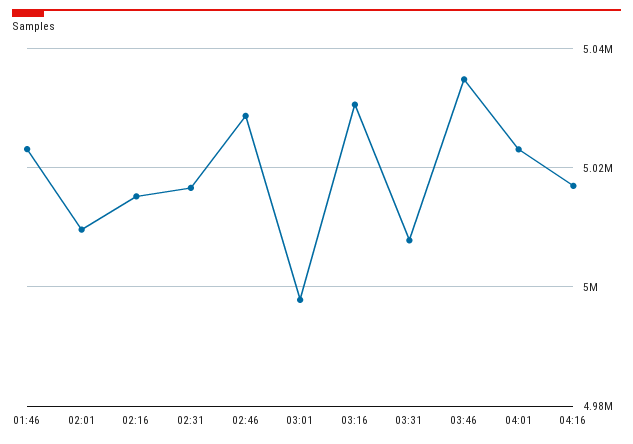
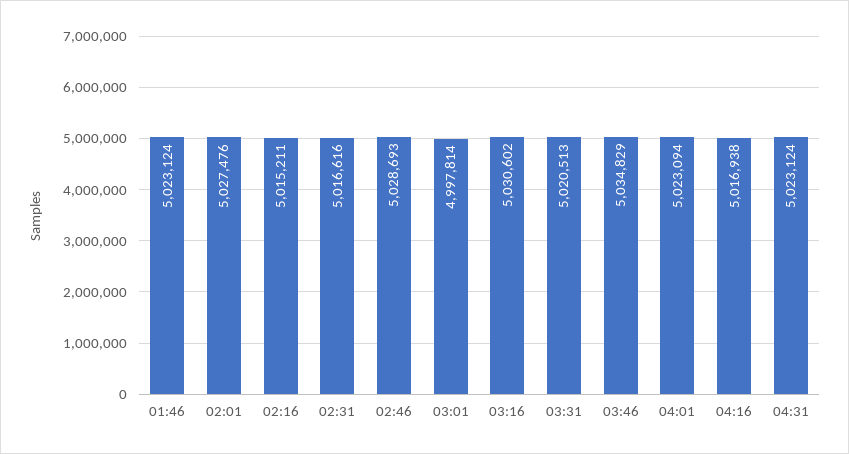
02:01: 5010000 -> 5027476
03:31: 5008000 -> 5020513
04:31: none -> 5023124

